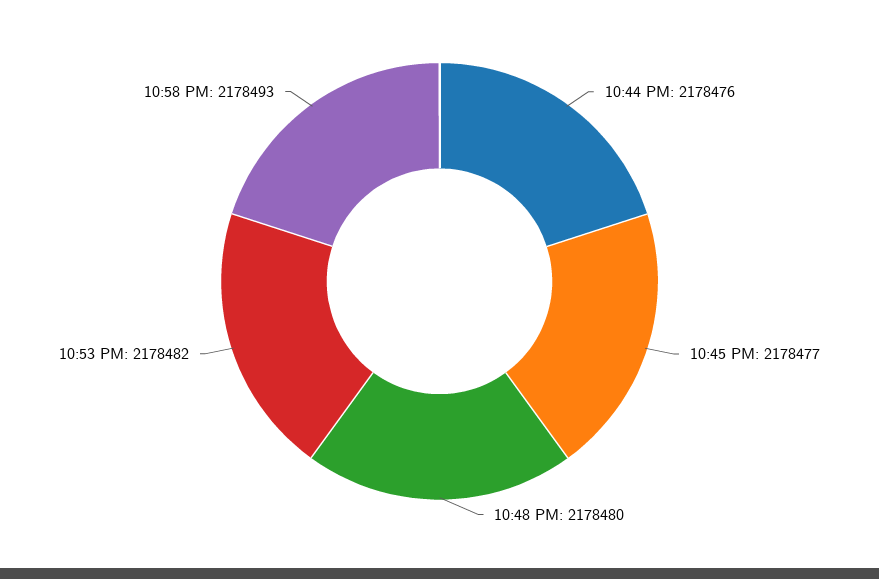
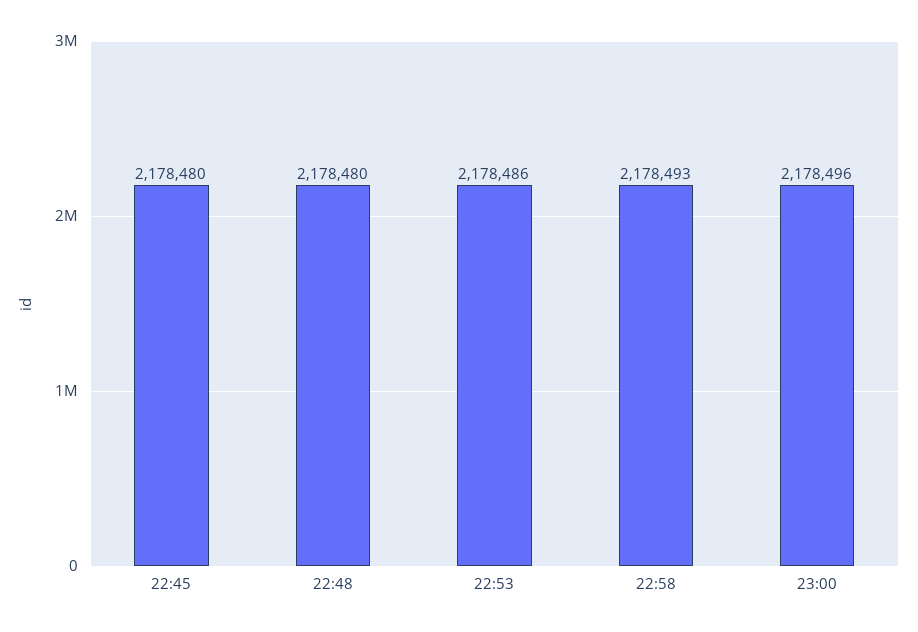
10:44 PM: 2178476 -> none
10:45 PM: 2178477 -> 2178480
10:53 PM: 2178482 -> 2178486
23:00: none -> 2178496

